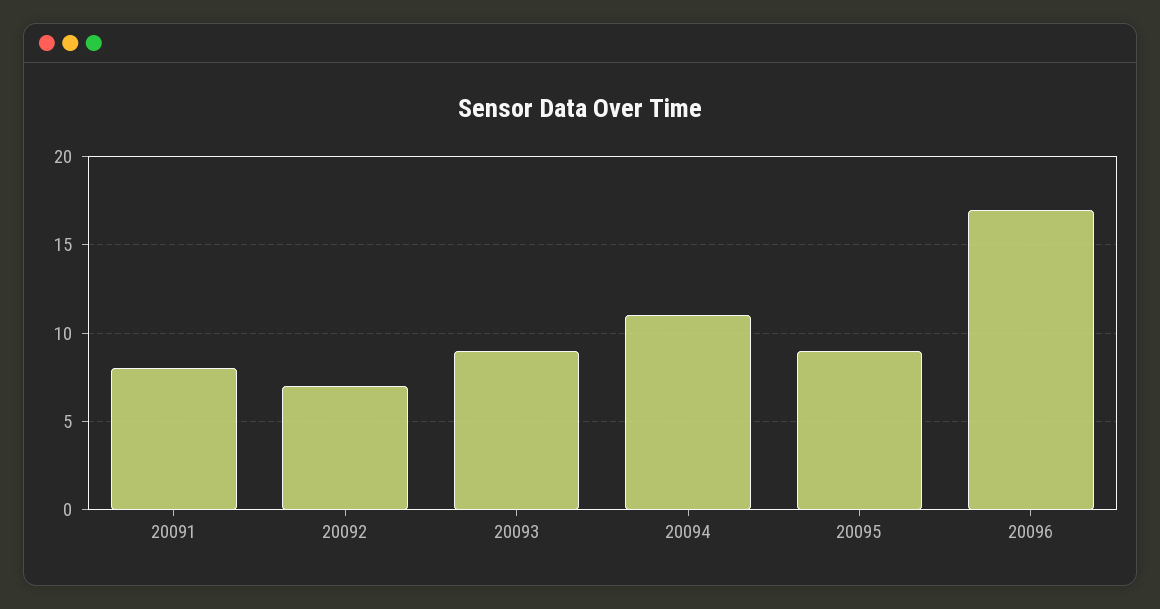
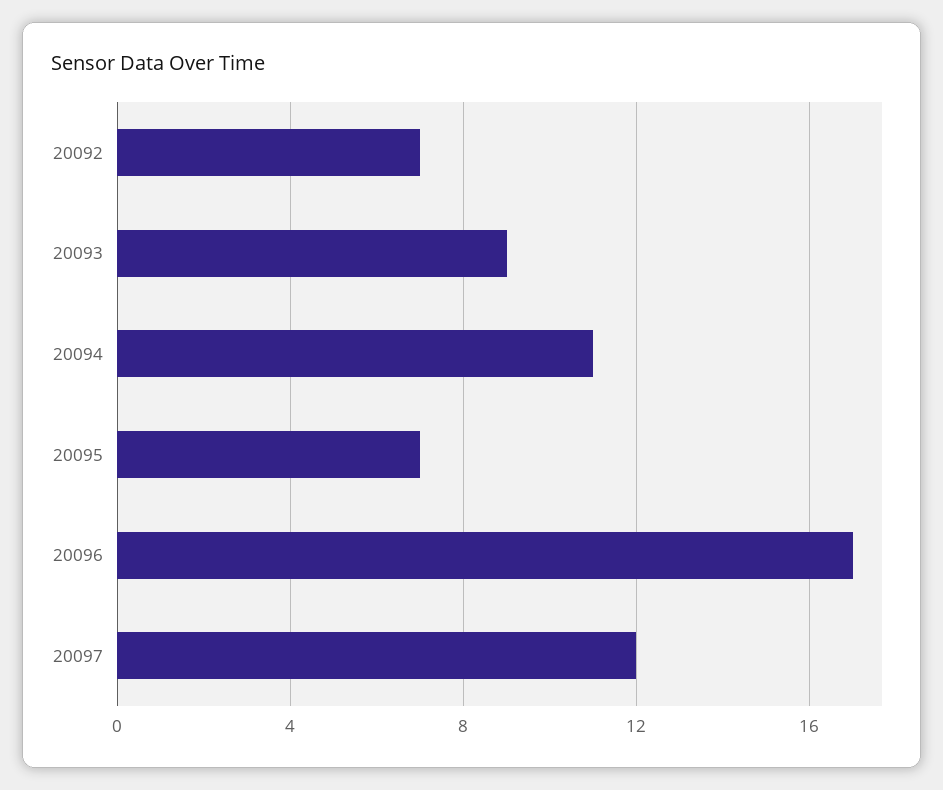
20091: 8 -> none
20095: 9 -> 7
20097: none -> 12

